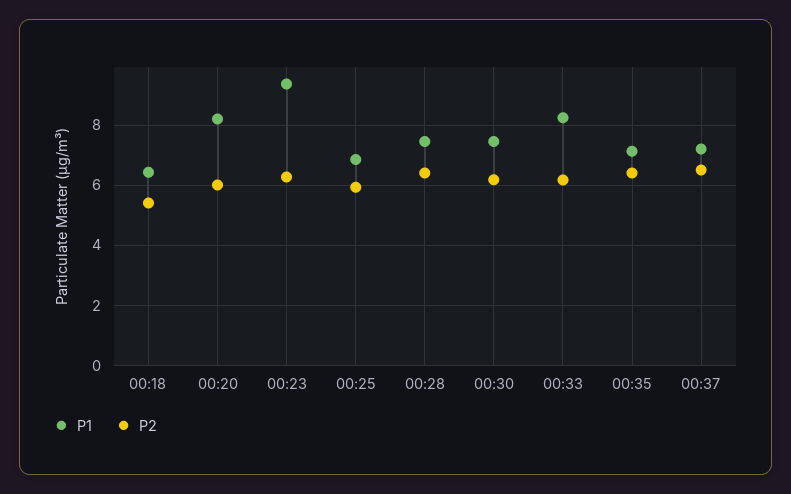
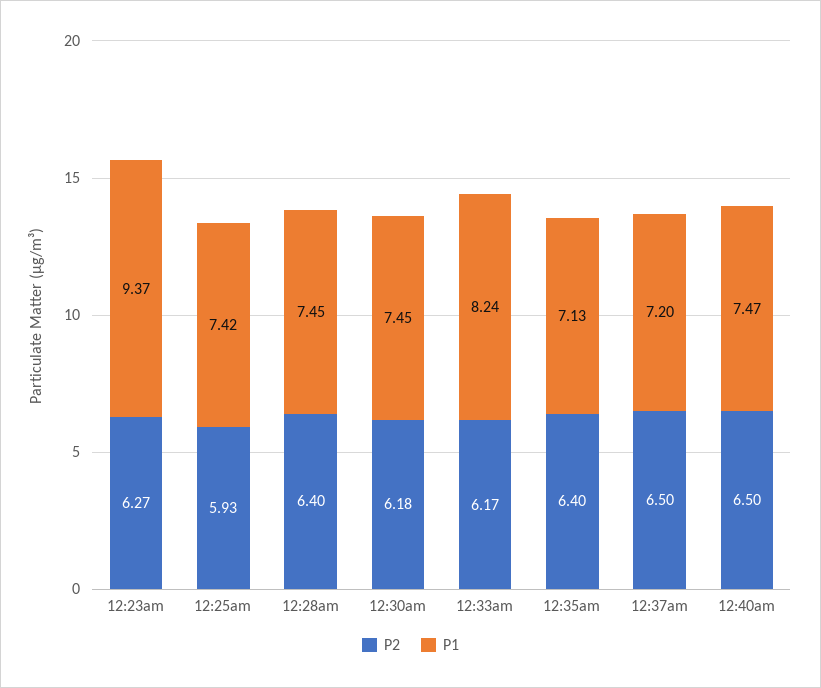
P1, 00:18: 6.4 -> none
P2, 00:18: 5.4 -> none
P1, 00:20: 8.2 -> none
P2, 00:20: 6 -> none
P1, 00:25: 6.8 -> 7.42
P2, 12:40am: none -> 6.5
P1, 12:40am: none -> 7.47

